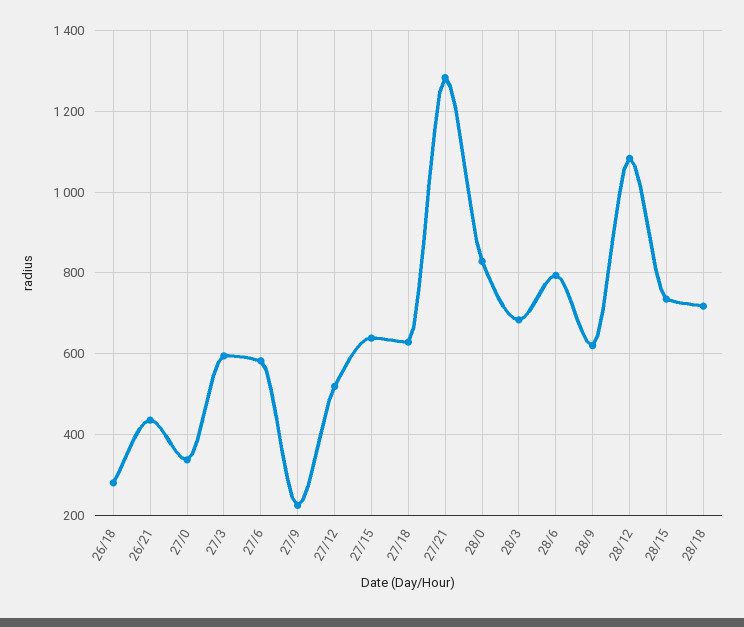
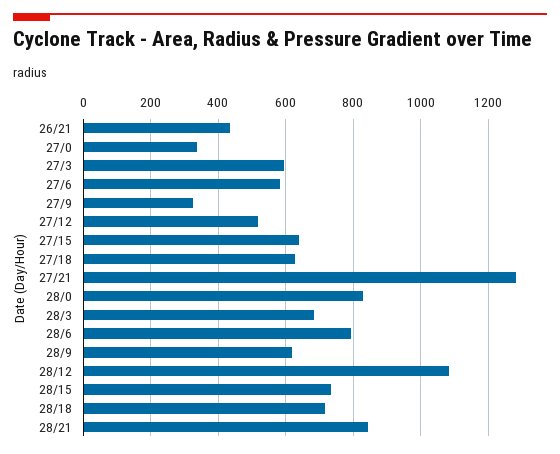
26/18: 280 -> none
27/9: 220 -> 320
28/21: none -> 840

